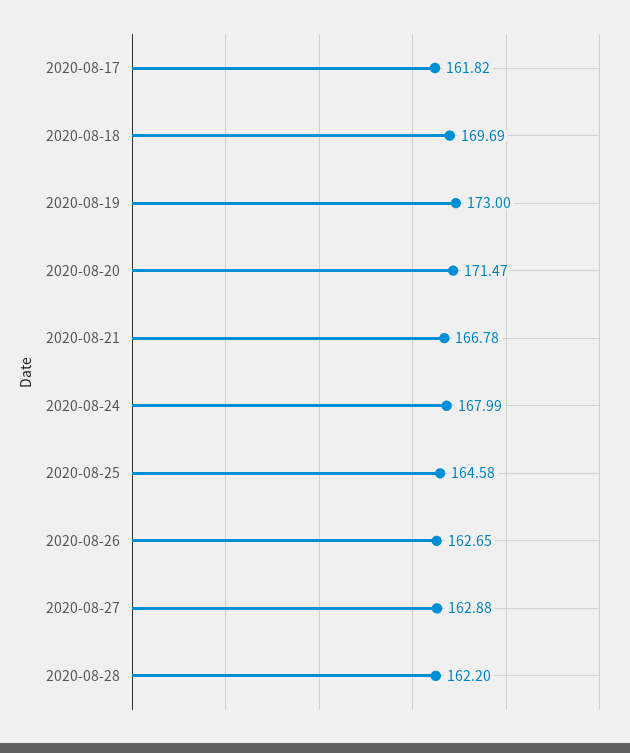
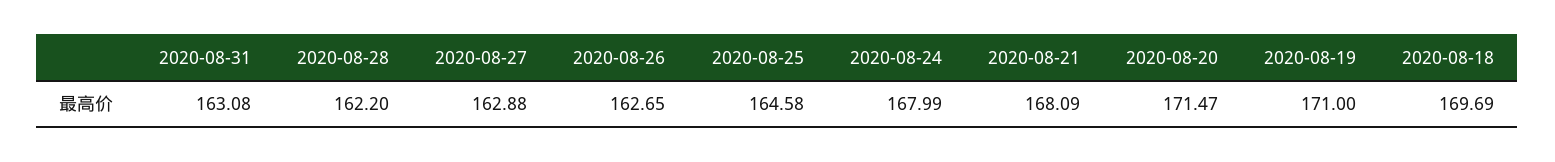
2020-08-17: 161.82 -> none
2020-08-19: 173 -> 171
2020-08-21: 166.78 -> 168.09
2020-08-31: none -> 163.08

